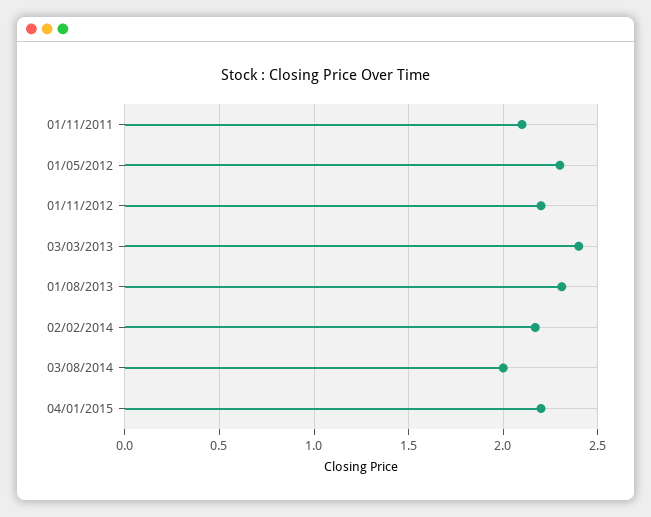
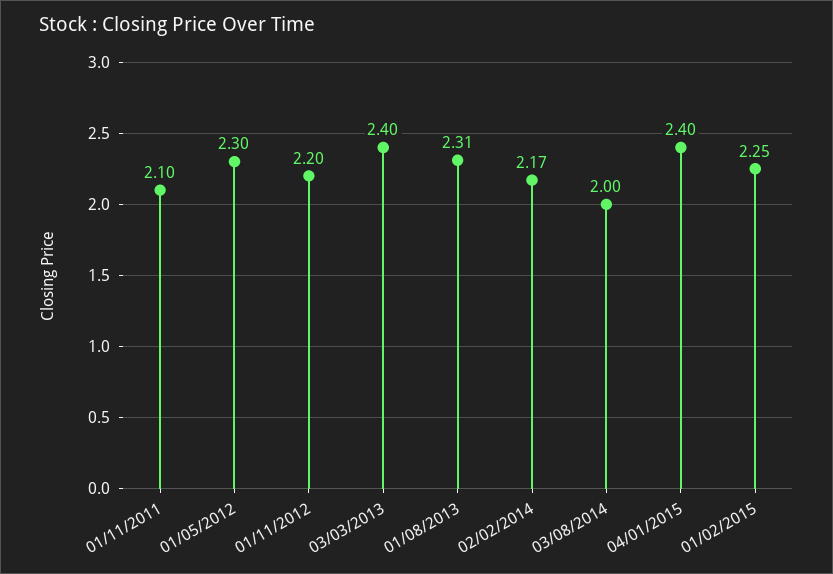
04/01/2015: 2.2 -> 2.4
01/02/2015: none -> 2.25

